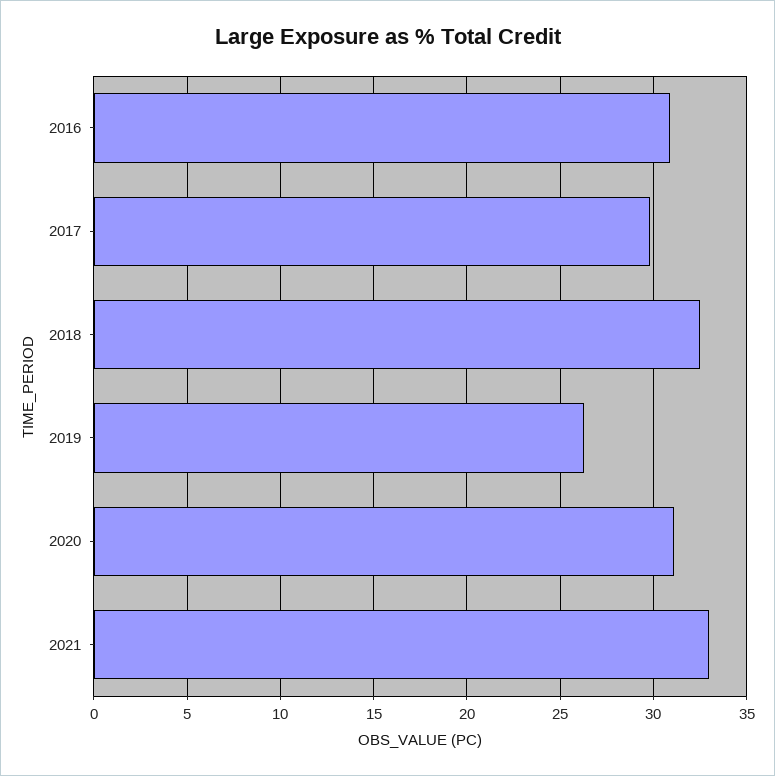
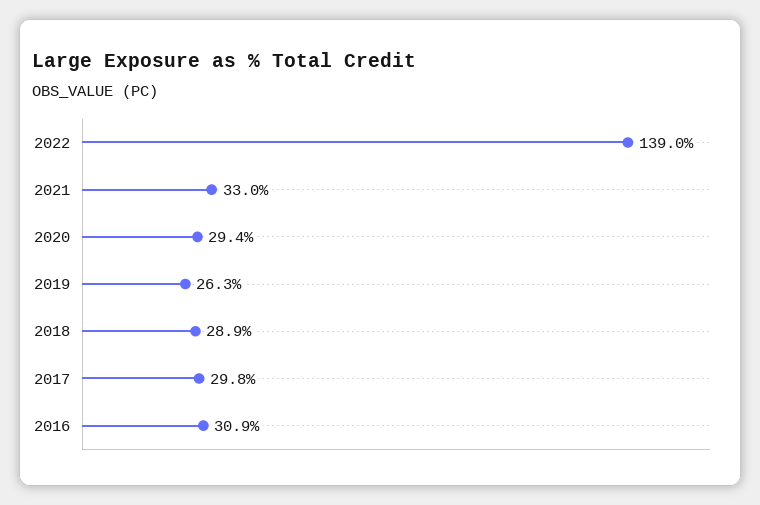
2018: 32.5 -> 28.9
2020: 31 -> 29.4
2022: none -> 139

